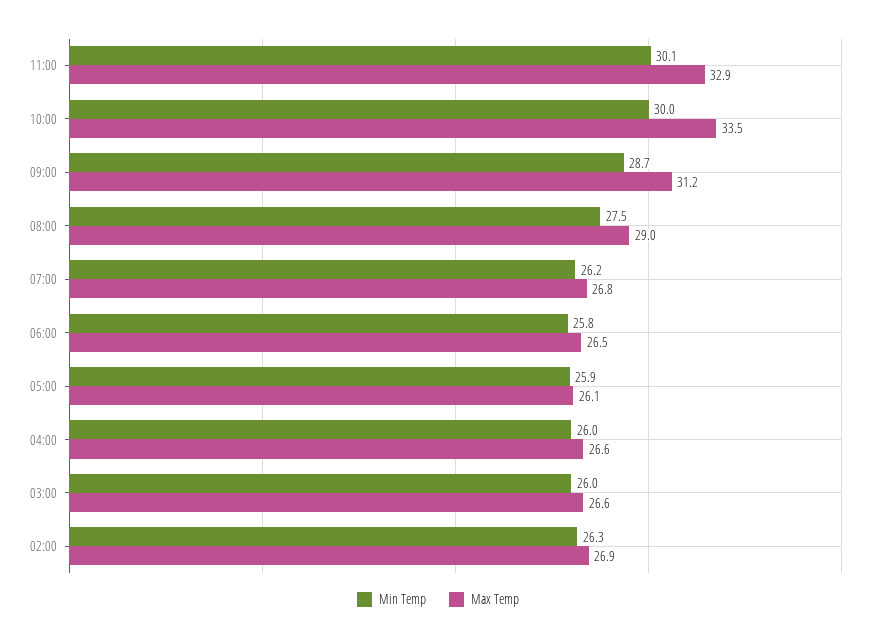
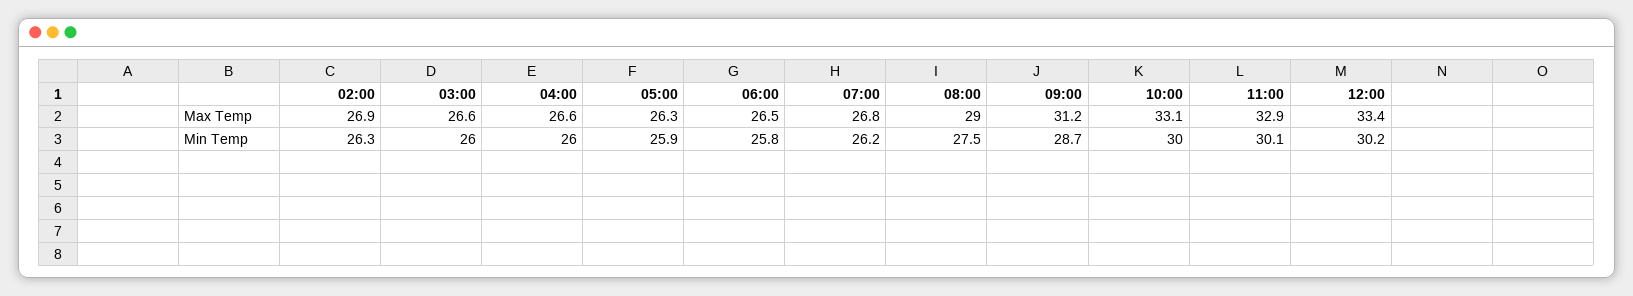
Max Temp, 10:00: 33.5 -> 33.1
Max Temp, 05:00: 26.1 -> 26.3
Max Temp, 12:00: none -> 33.4
Min Temp, 12:00: none -> 30.2

